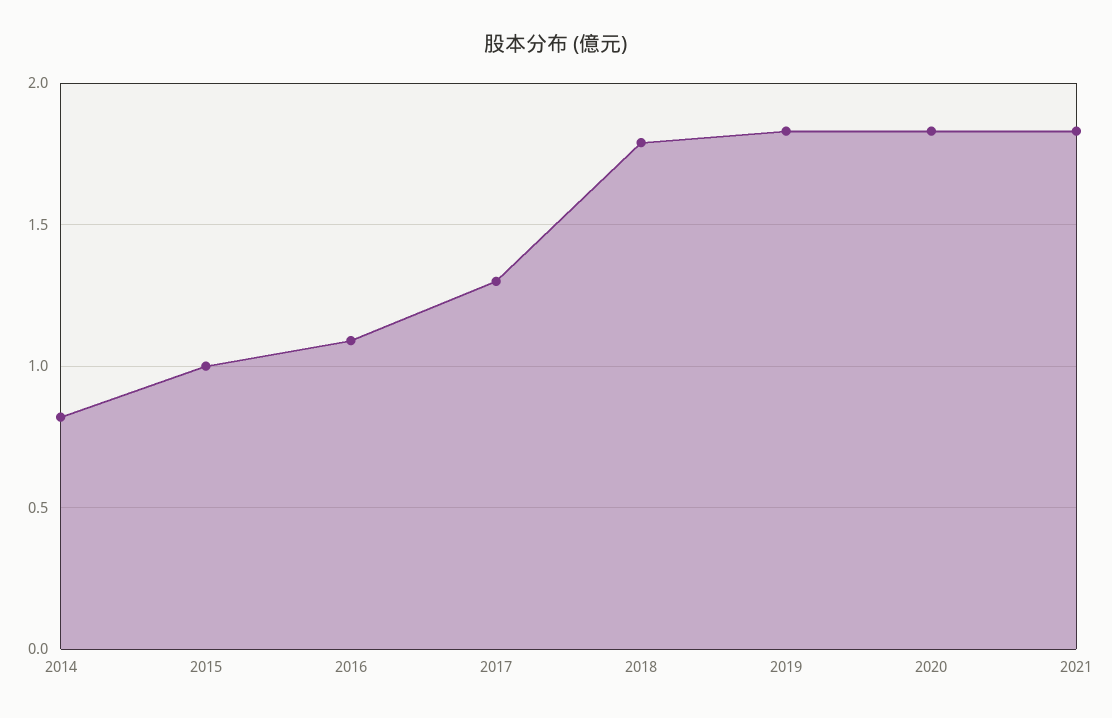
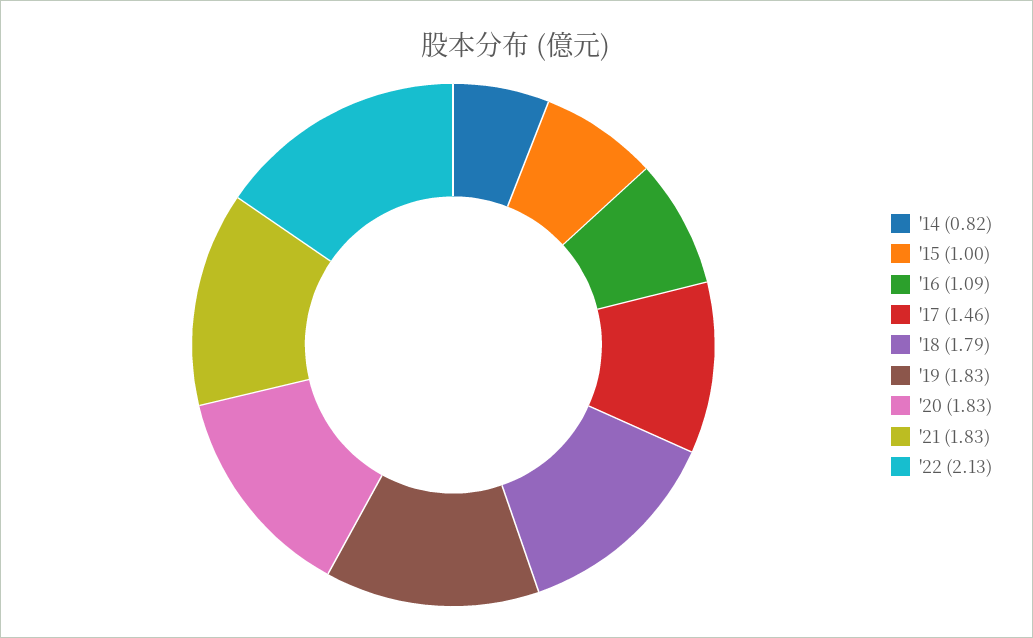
2017: 1.3 -> 1.46
'22: none -> 2.13

